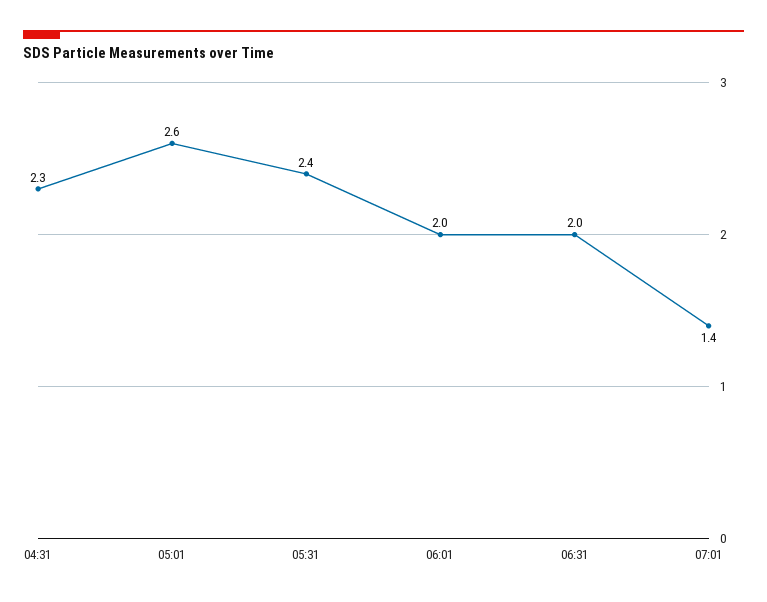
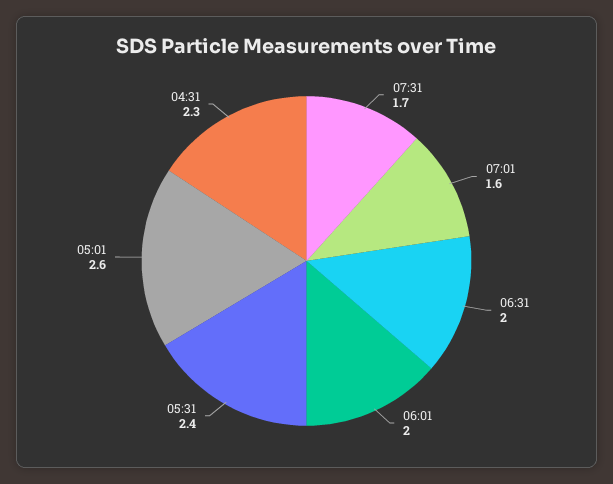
07:01: 1.4 -> 1.6
07:31: none -> 1.7

